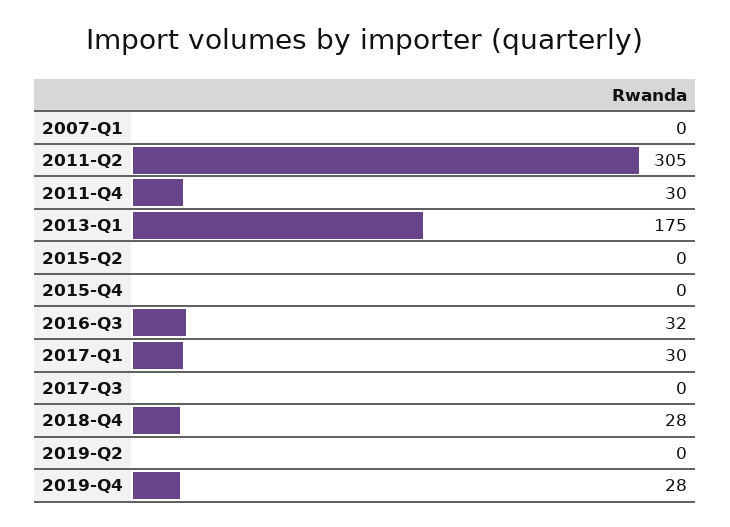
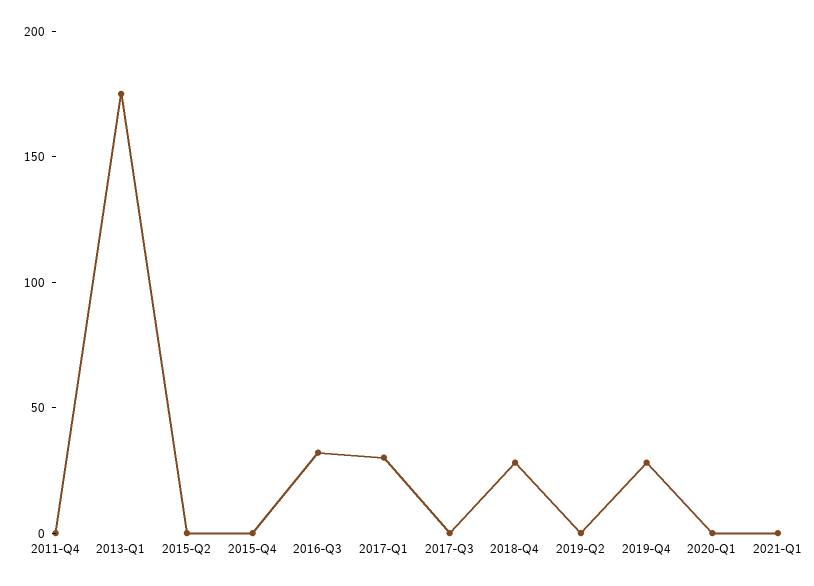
2007-Q1: 0 -> none
2011-Q2: 305 -> none
2011-Q4: 30 -> 0
2020-Q1: none -> 0
2021-Q1: none -> 0

